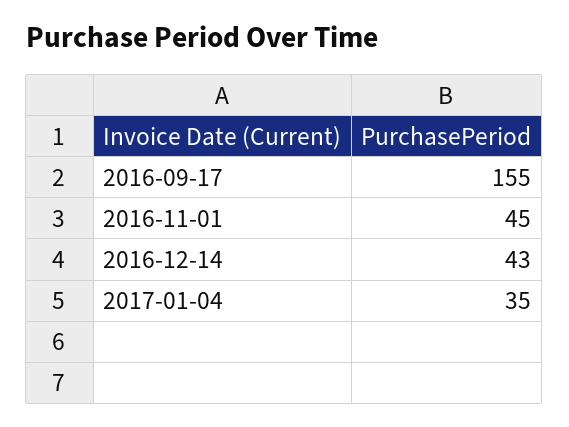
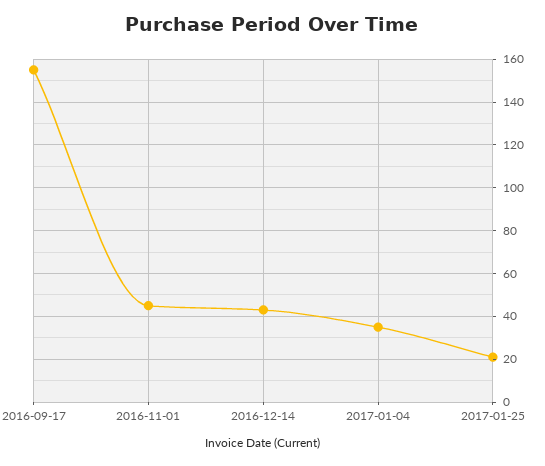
2017-01-25: none -> 20

